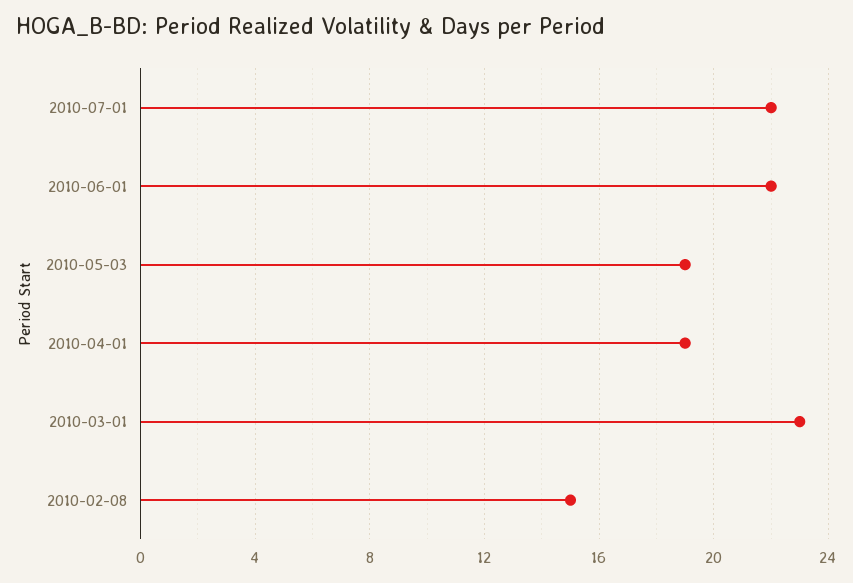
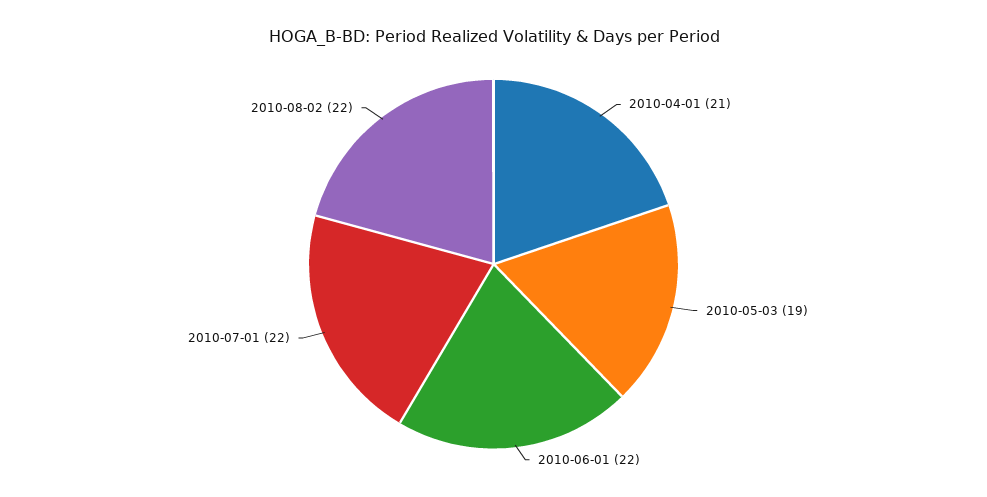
2010-04-01: 19 -> 21
2010-03-01: 23 -> none
2010-02-08: 15 -> none
2010-08-02: none -> 22

